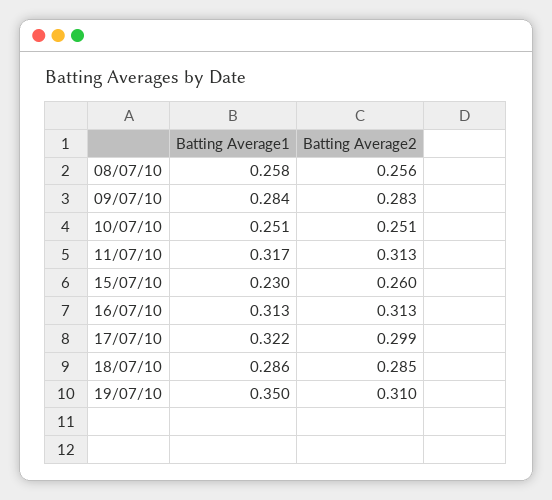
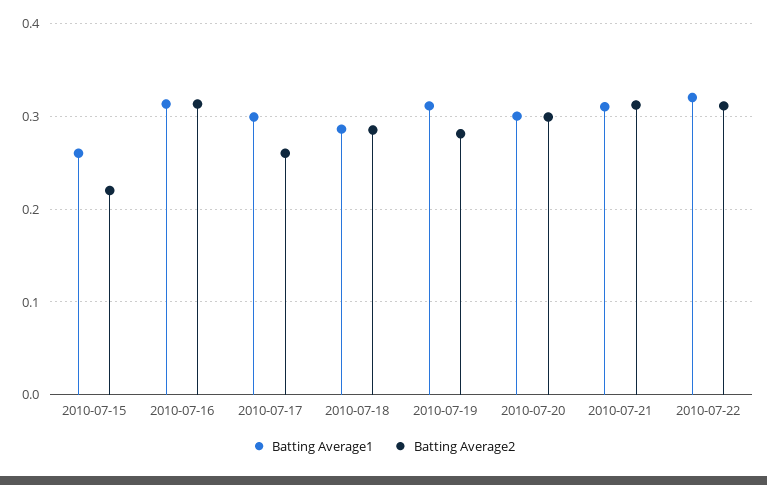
Batting Average1, 08/07/10: 0.258 -> none
Batting Average2, 08/07/10: 0.256 -> none
Batting Average1, 09/07/10: 0.284 -> none
Batting Average2, 09/07/10: 0.283 -> none
Batting Average1, 10/07/10: 0.251 -> none
Batting Average2, 10/07/10: 0.251 -> none
Batting Average1, 11/07/10: 0.317 -> none
Batting Average2, 11/07/10: 0.313 -> none
Batting Average1, 15/07/10: 0.23 -> 0.26
Batting Average2, 15/07/10: 0.26 -> 0.22
Batting Average1, 17/07/10: 0.322 -> 0.3
Batting Average2, 17/07/10: 0.299 -> 0.26
Batting Average1, 19/07/10: 0.35 -> 0.31
Batting Average2, 19/07/10: 0.31 -> 0.28
Batting Average1, 2010-07-20: none -> 0.3
Batting Average2, 2010-07-20: none -> 0.3
Batting Average1, 2010-07-21: none -> 0.31
Batting Average2, 2010-07-21: none -> 0.31
Batting Average1, 2010-07-22: none -> 0.32
Batting Average2, 2010-07-22: none -> 0.31

